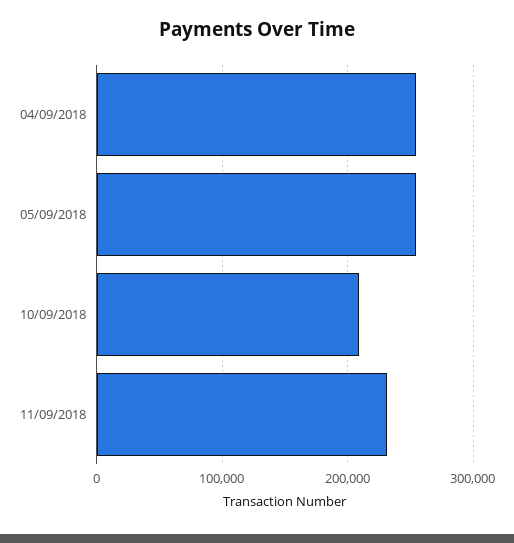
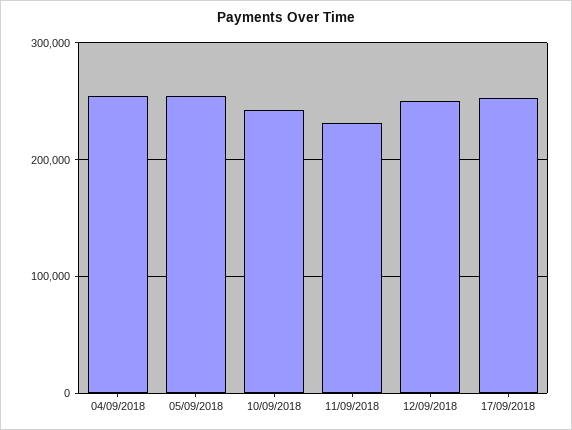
10/09/2018: 210000 -> 240000
12/09/2018: none -> 250000
17/09/2018: none -> 250000

